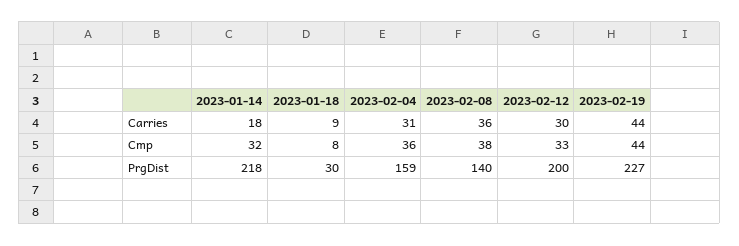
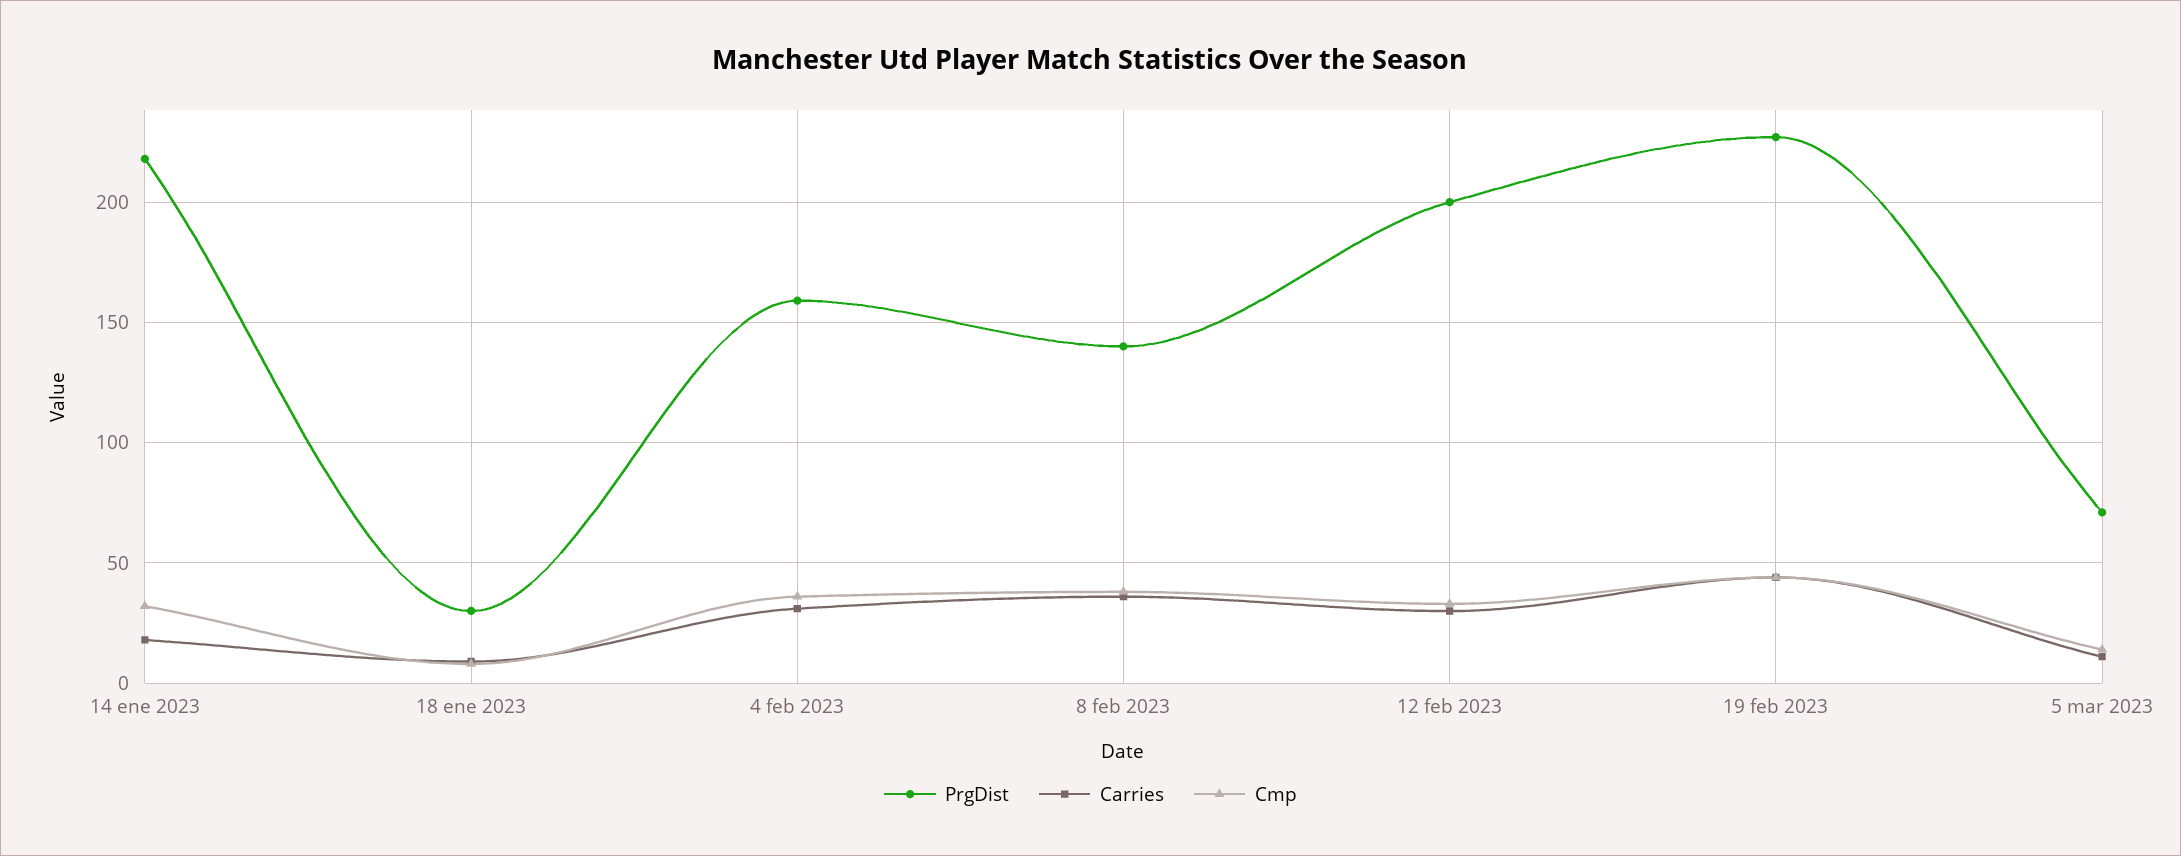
PrgDist, 5 mar 2023: none -> 70
Carries, 5 mar 2023: none -> 10
Cmp, 5 mar 2023: none -> 15

